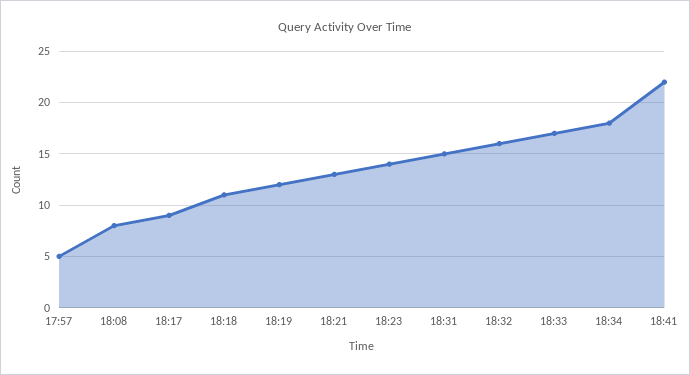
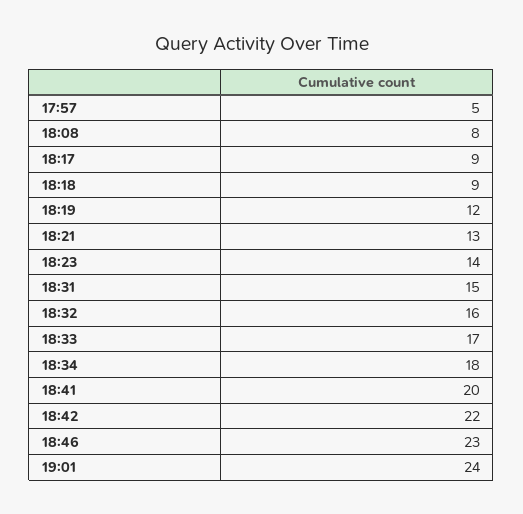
18:18: 11 -> 9
18:41: 22 -> 20
18:42: none -> 22
18:46: none -> 23
19:01: none -> 24

